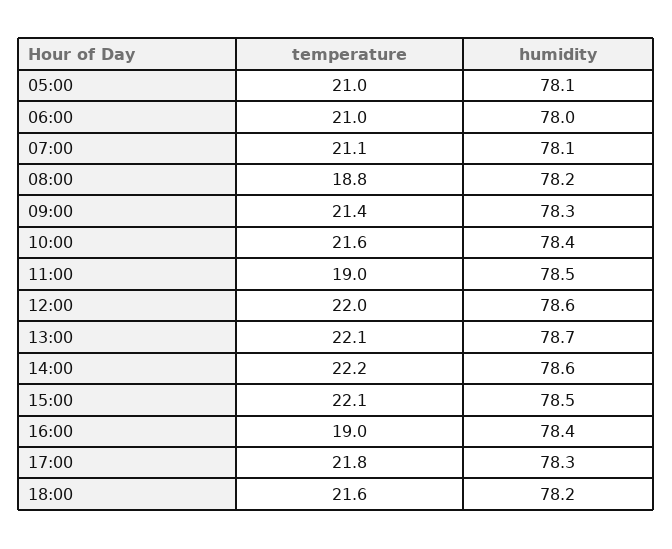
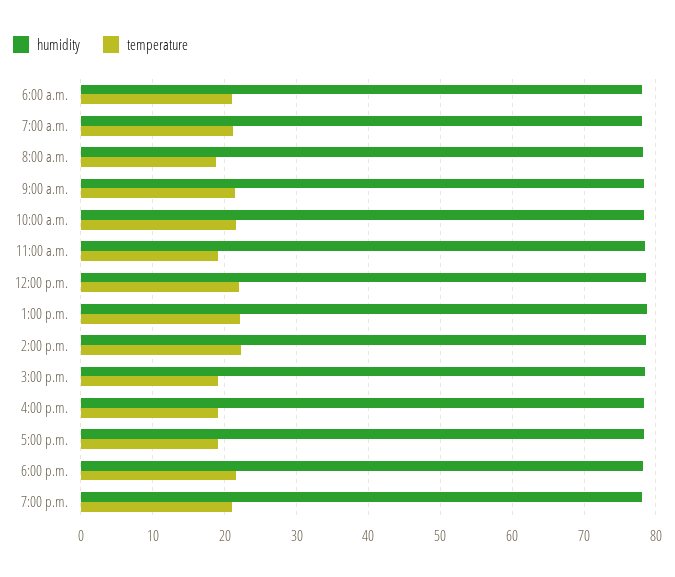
temperature, 05:00: 21 -> none
humidity, 05:00: 78.1 -> none
temperature, 15:00: 22.1 -> 19
temperature, 17:00: 21.8 -> 19
humidity, 7:00 p.m.: none -> 78
temperature, 7:00 p.m.: none -> 21

